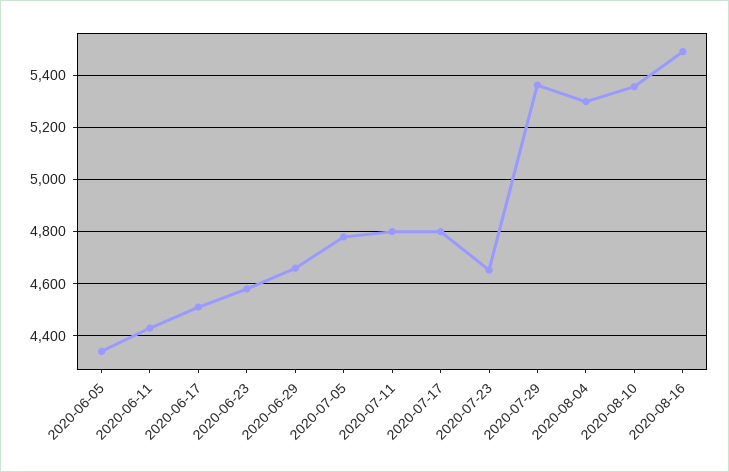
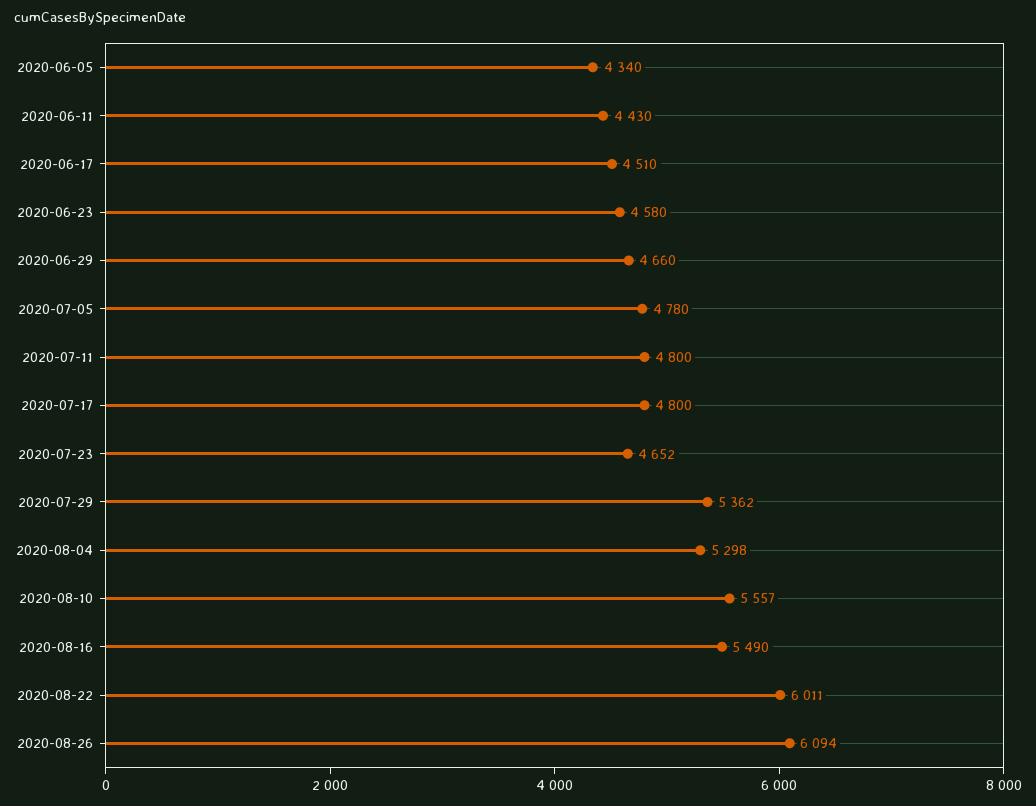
2020-08-10: 5350 -> 5557
2020-08-22: none -> 6011
2020-08-26: none -> 6094

